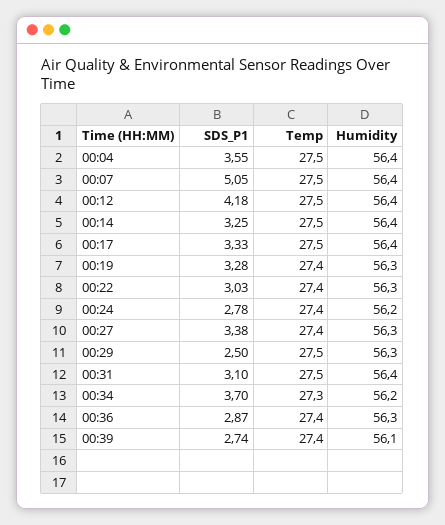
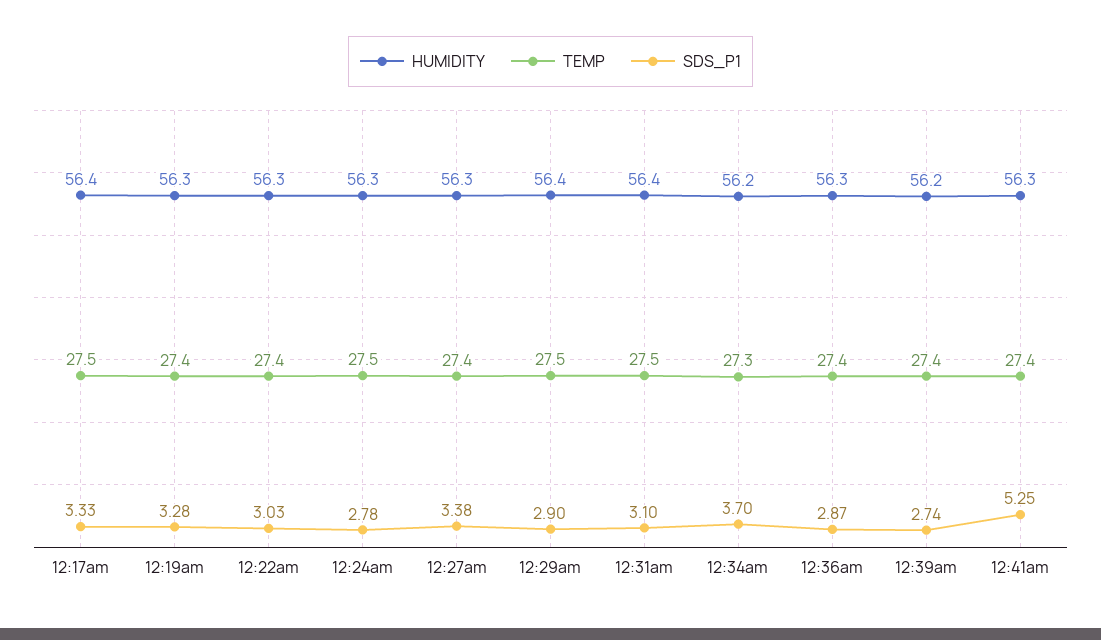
SDS_P1, 00:04: 3.55 -> none
Temp, 00:04: 27.5 -> none
Humidity, 00:04: 56.4 -> none
SDS_P1, 00:07: 5.05 -> none
Temp, 00:07: 27.5 -> none
Humidity, 00:07: 56.4 -> none
SDS_P1, 00:12: 4.18 -> none
Temp, 00:12: 27.5 -> none
Humidity, 00:12: 56.4 -> none
SDS_P1, 00:14: 3.25 -> none
Temp, 00:14: 27.5 -> none
Humidity, 00:14: 56.4 -> none
Temp, 00:24: 27.4 -> 27.5
Humidity, 00:24: 56.2 -> 56.3
SDS_P1, 00:29: 2.5 -> 2.9
Humidity, 00:29: 56.3 -> 56.4
Humidity, 00:39: 56.1 -> 56.2
Humidity, 12:41am: none -> 56.3
Temp, 12:41am: none -> 27.4
SDS_P1, 12:41am: none -> 5.25

